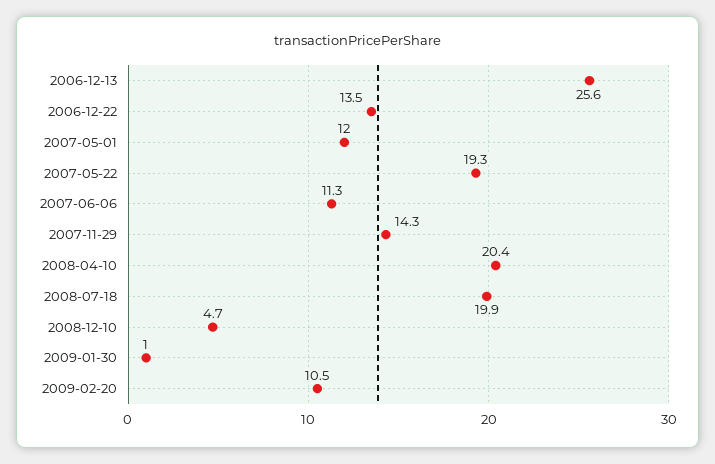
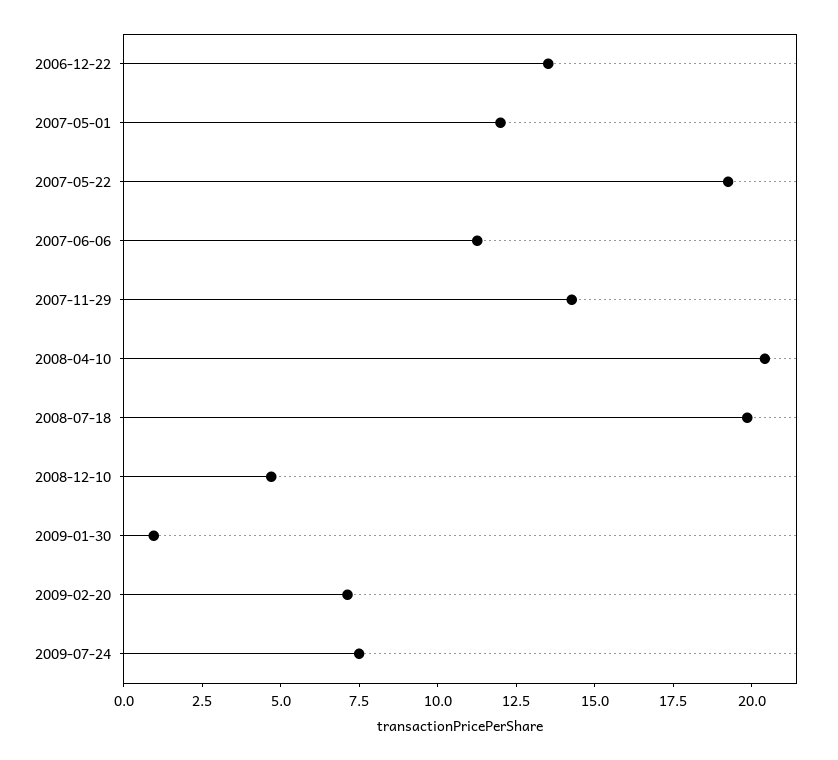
2006-12-13: 25.6 -> none
2009-02-20: 10.5 -> 7
2009-07-24: none -> 7.5

